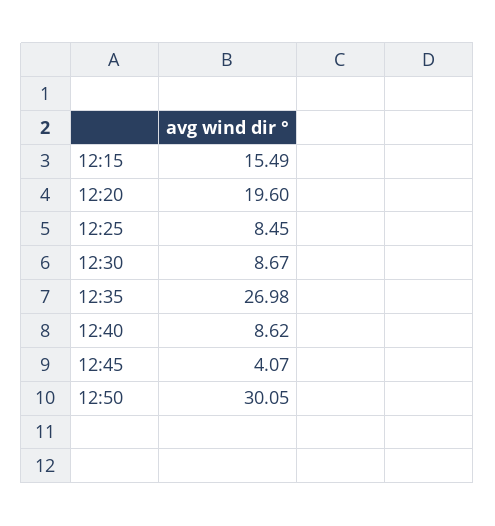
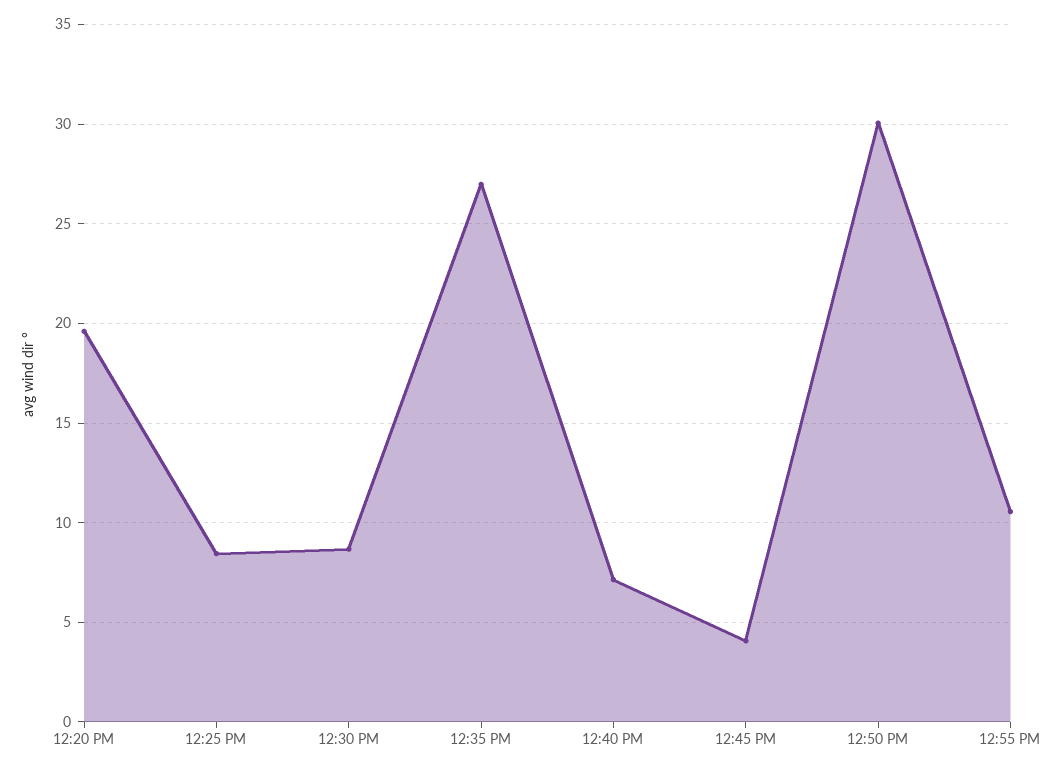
12:15: 15.49 -> none
12:40: 8.62 -> 7
12:55 PM: none -> 10.5

